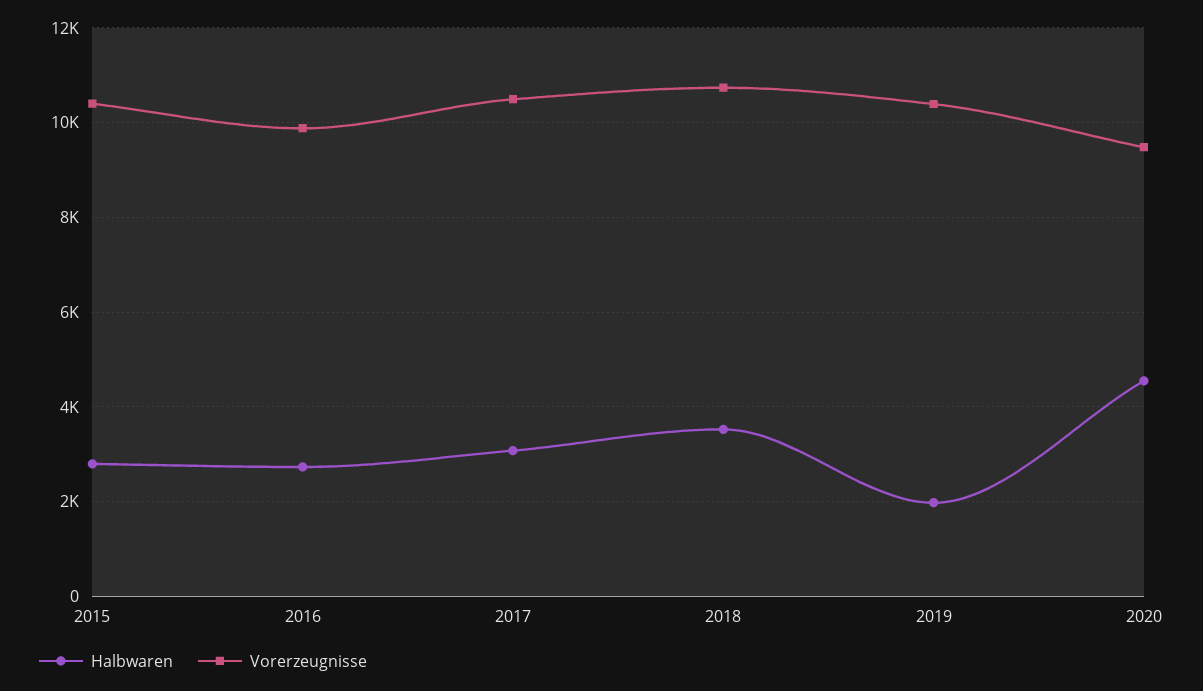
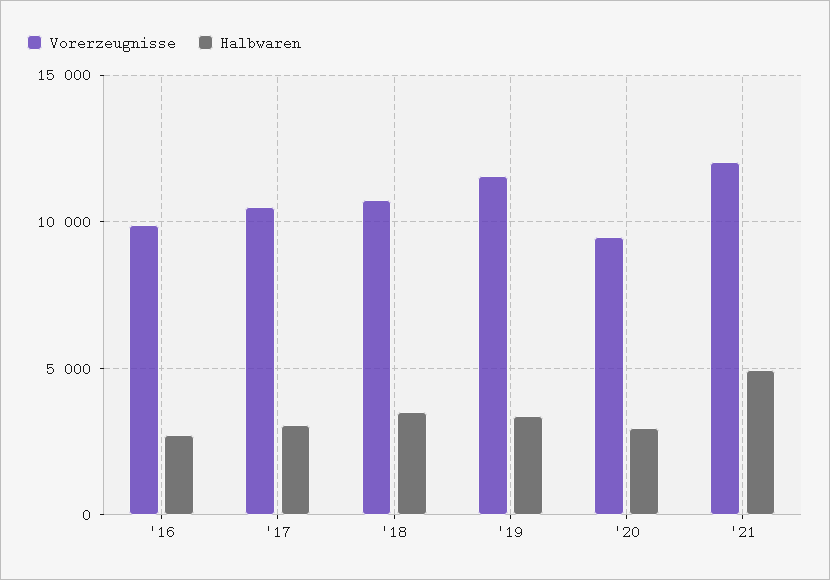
Halbwaren, 2015: 2800 -> none
Vorerzeugnisse, 2015: 10400 -> none
Halbwaren, 2019: 2000 -> 3500
Vorerzeugnisse, 2019: 10400 -> 11500
Halbwaren, 2020: 4600 -> 3000
Vorerzeugnisse, '21: none -> 12000
Halbwaren, '21: none -> 5000

